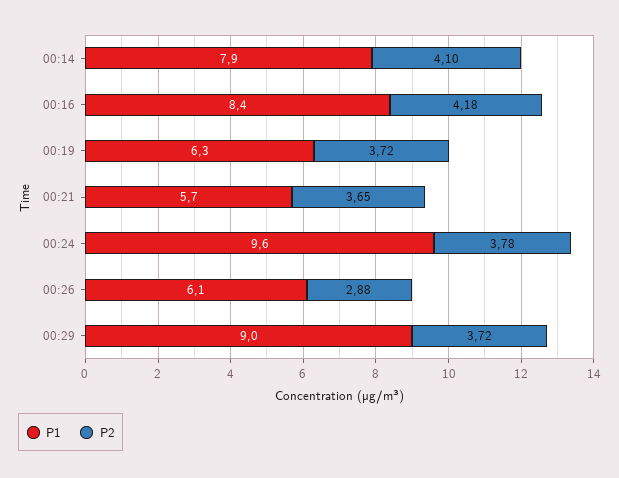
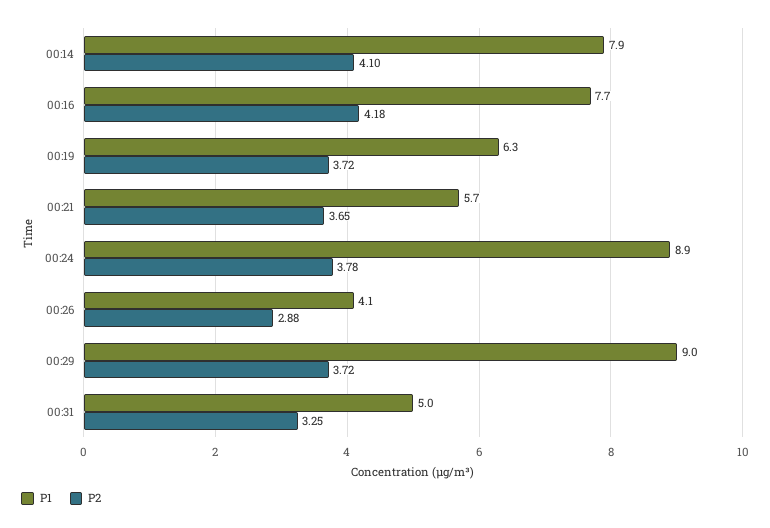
P1, 00:16: 8.4 -> 7.7
P1, 00:24: 9.6 -> 8.9
P1, 00:26: 6.1 -> 4.1
P1, 00:31: none -> 5
P2, 00:31: none -> 3.25

